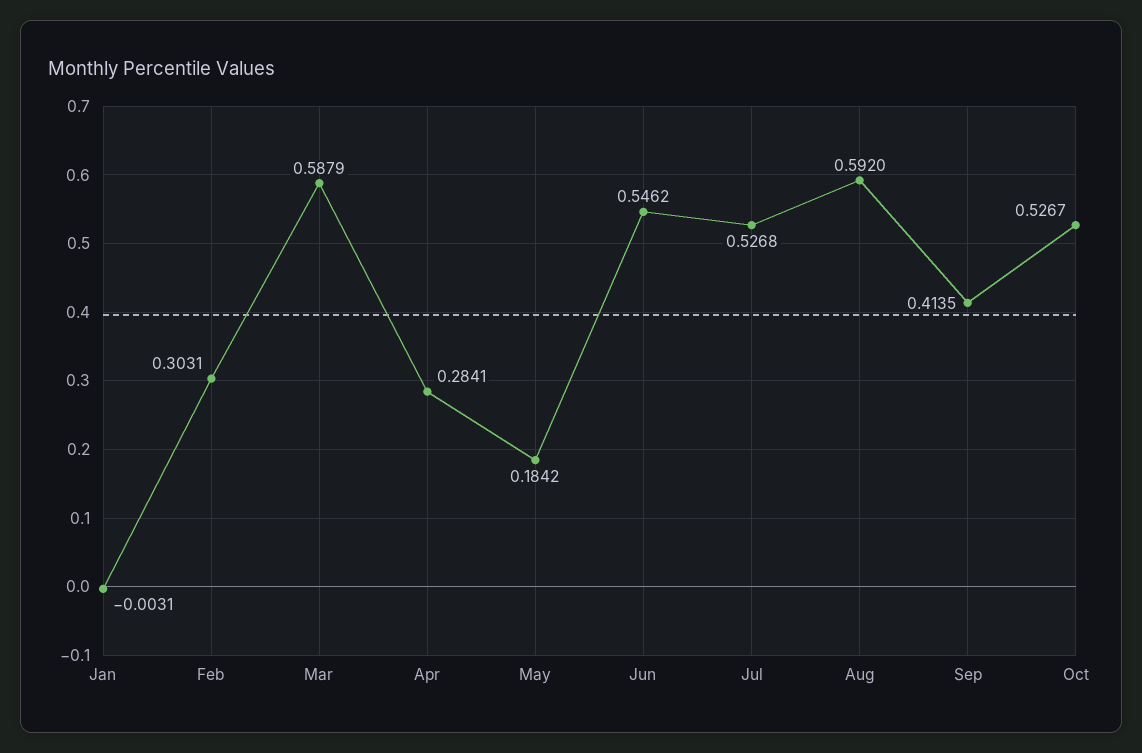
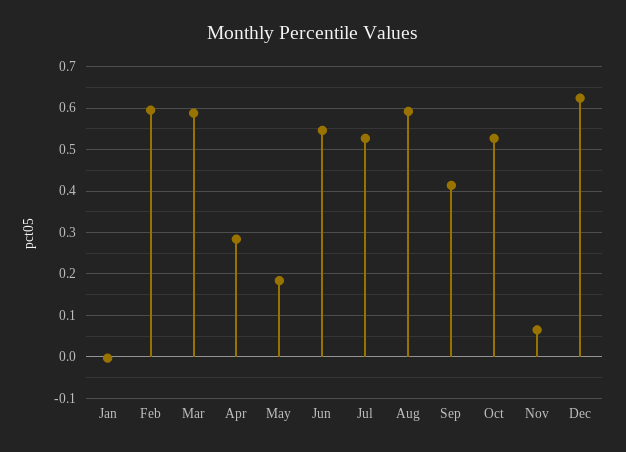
Feb: 0.3031 -> 0.6
Nov: none -> 0.06
Dec: none -> 0.62

